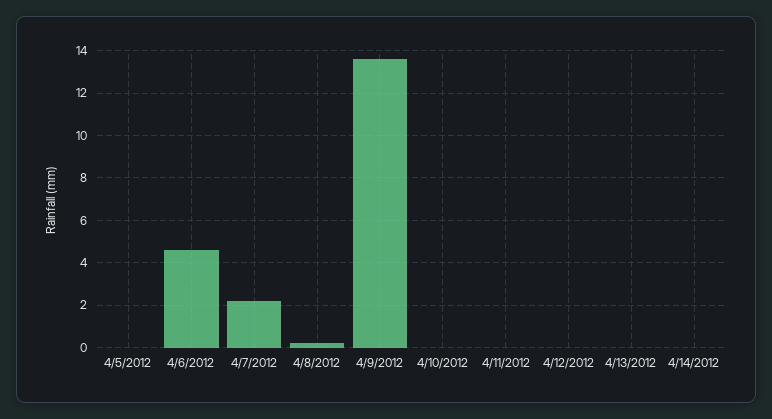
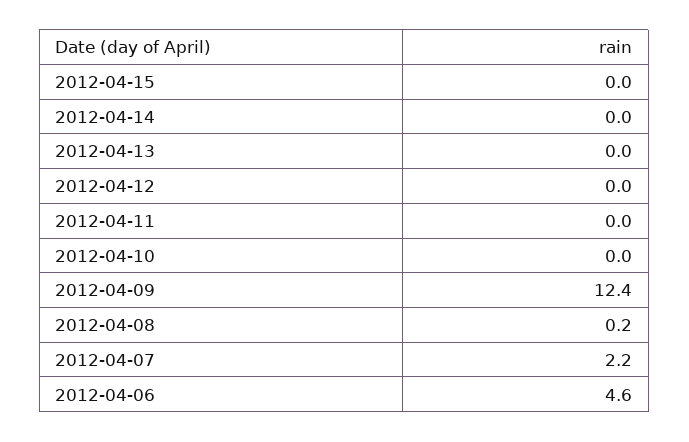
4/5/2012: 0 -> none
4/9/2012: 13.5 -> 12.4
2012-04-15: none -> 0

